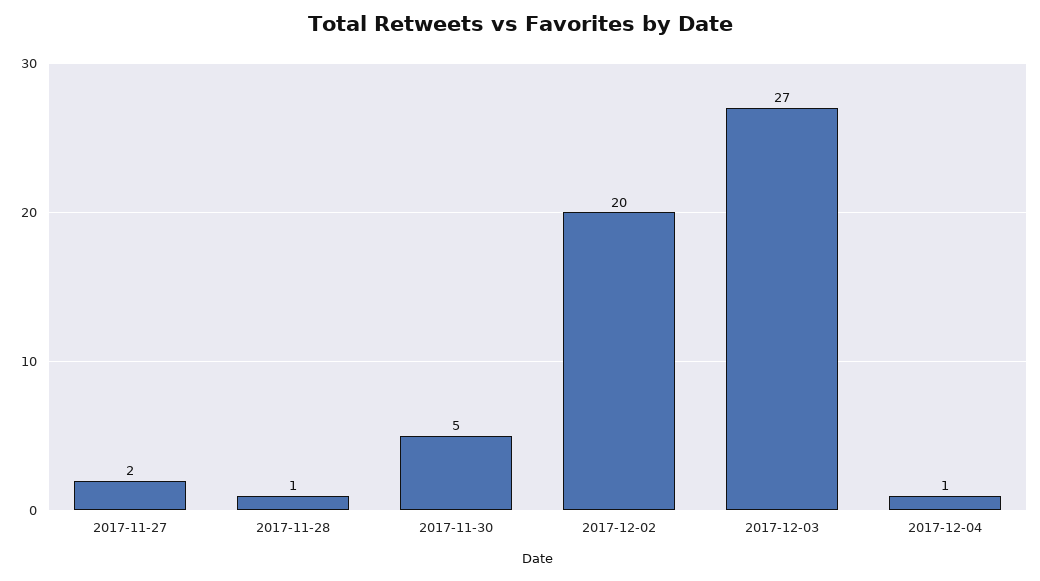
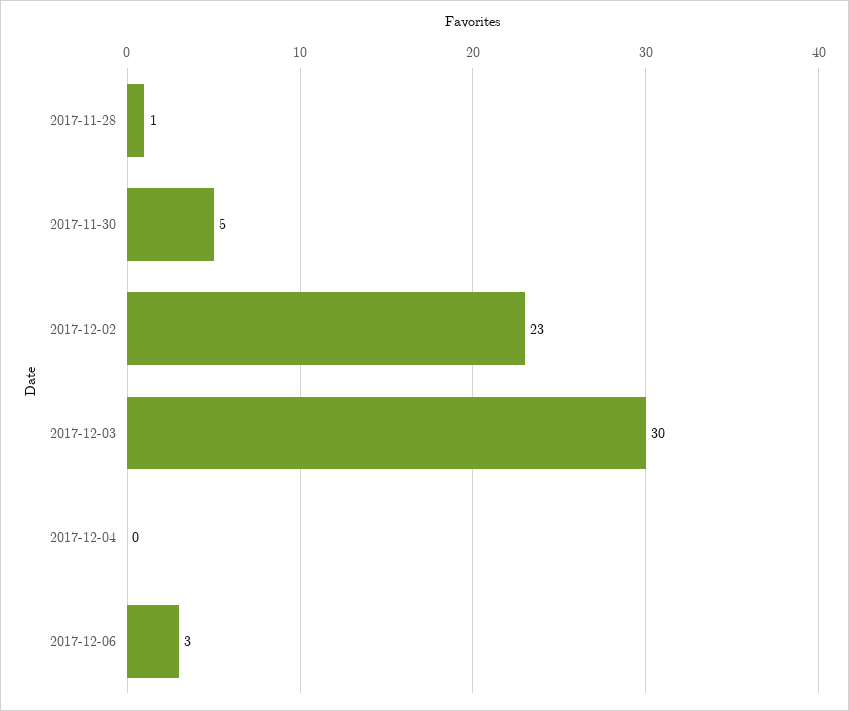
2017-11-27: 2 -> none
2017-12-02: 20 -> 23
2017-12-03: 27 -> 30
2017-12-04: 1 -> 0
2017-12-06: none -> 3

